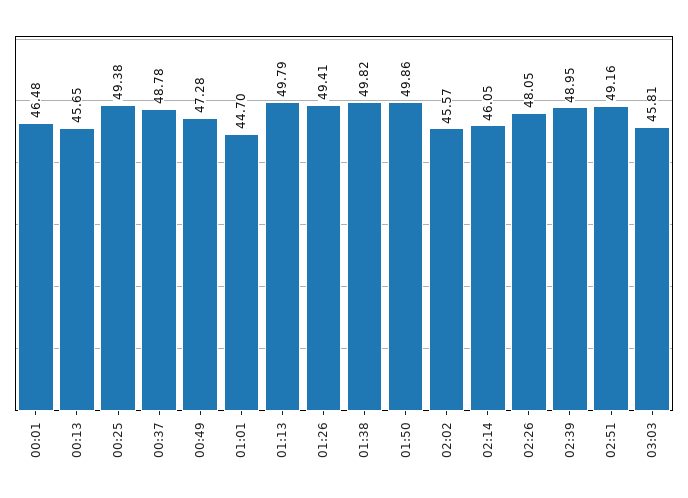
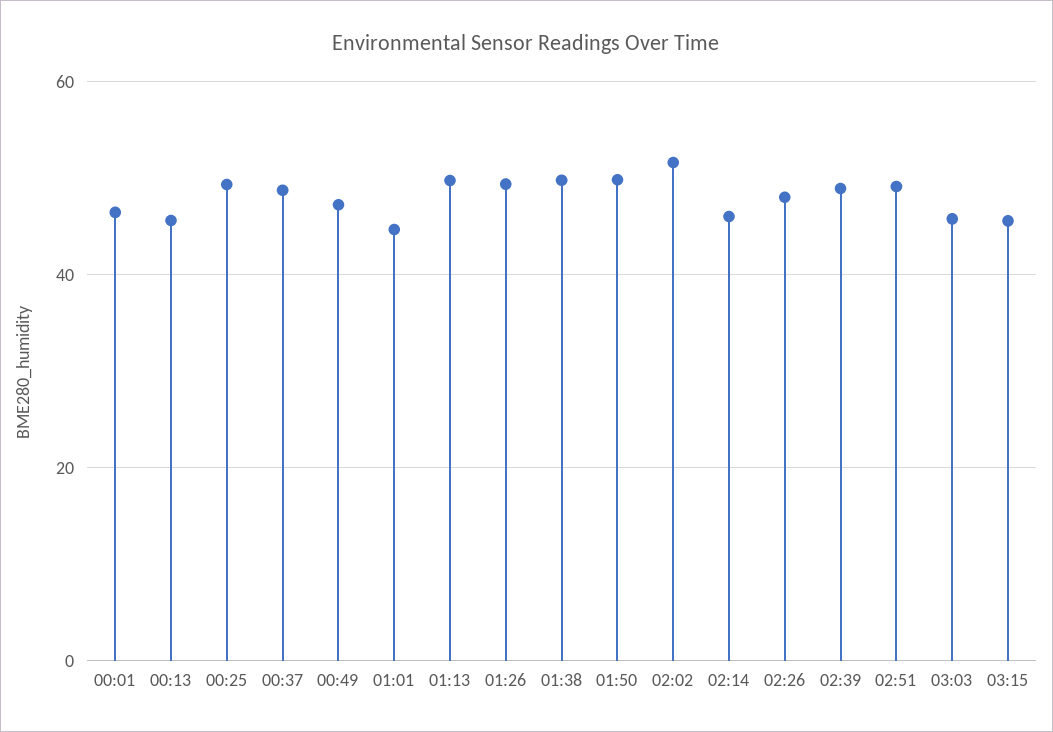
02:02: 45.57 -> 52
03:15: none -> 46

